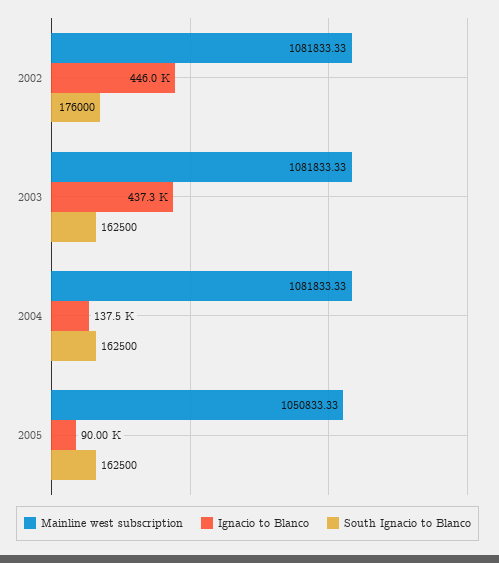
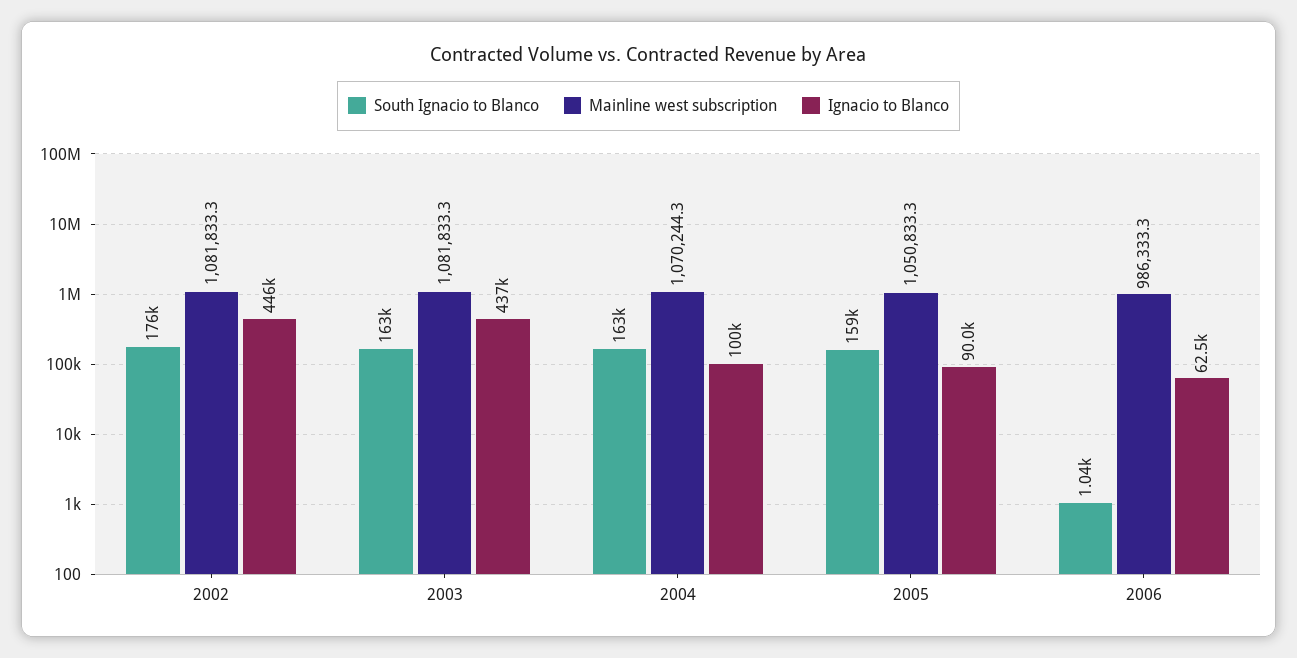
Mainline west subscription, 2004: 1081833.33 -> 1070244.3
Ignacio to Blanco, 2004: 137500 -> 100000
South Ignacio to Blanco, 2005: 162500 -> 159000
South Ignacio to Blanco, 2006: none -> 1040
Mainline west subscription, 2006: none -> 986333.3
Ignacio to Blanco, 2006: none -> 62500

